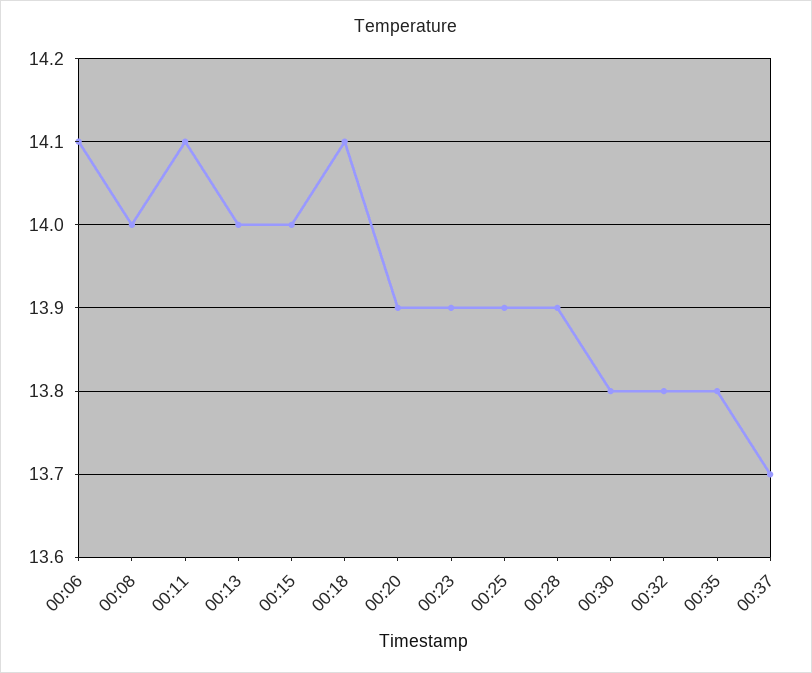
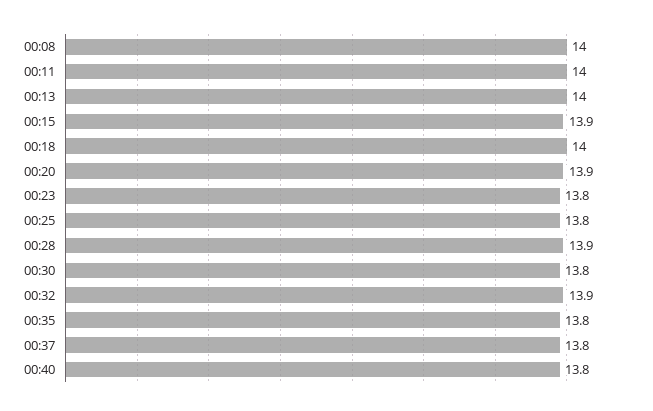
00:06: 14.1 -> none
00:11: 14.1 -> 14
00:15: 14 -> 13.9
00:18: 14.1 -> 14
00:23: 13.9 -> 13.8
00:25: 13.9 -> 13.8
00:32: 13.8 -> 13.9
00:37: 13.7 -> 13.8
00:40: none -> 13.8

